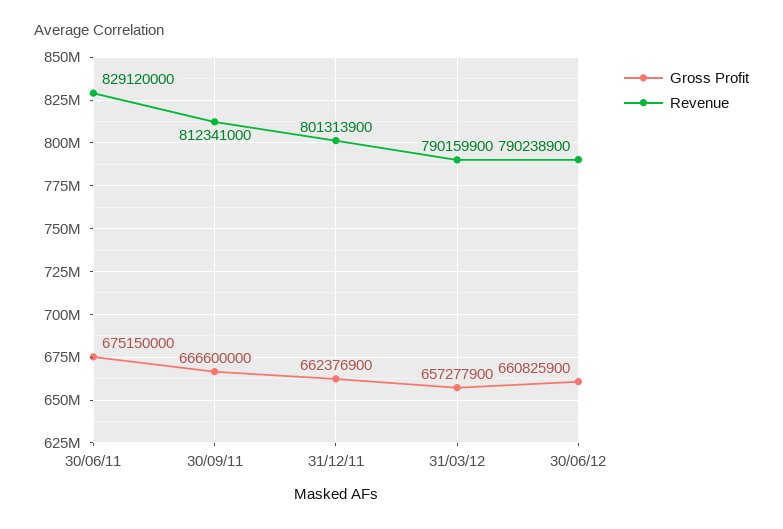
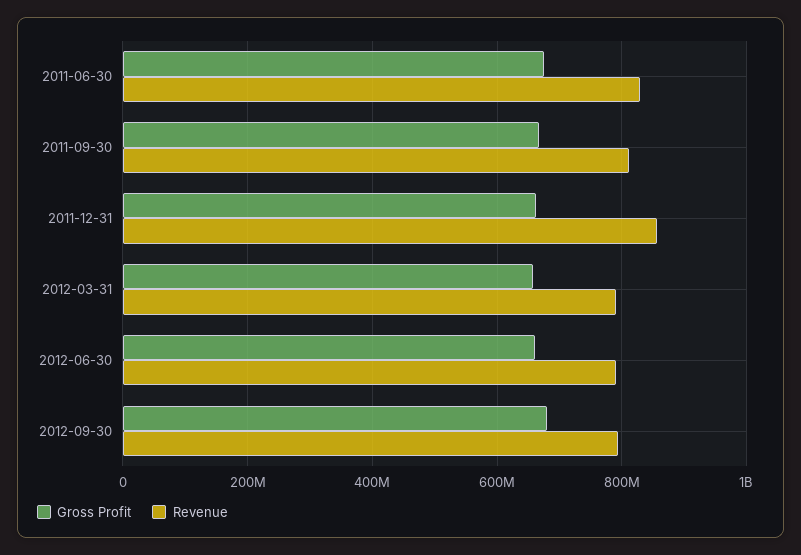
Revenue, 31/12/11: 801313900 -> 860000000
Gross Profit, 2012-09-30: none -> 680000000
Revenue, 2012-09-30: none -> 800000000

